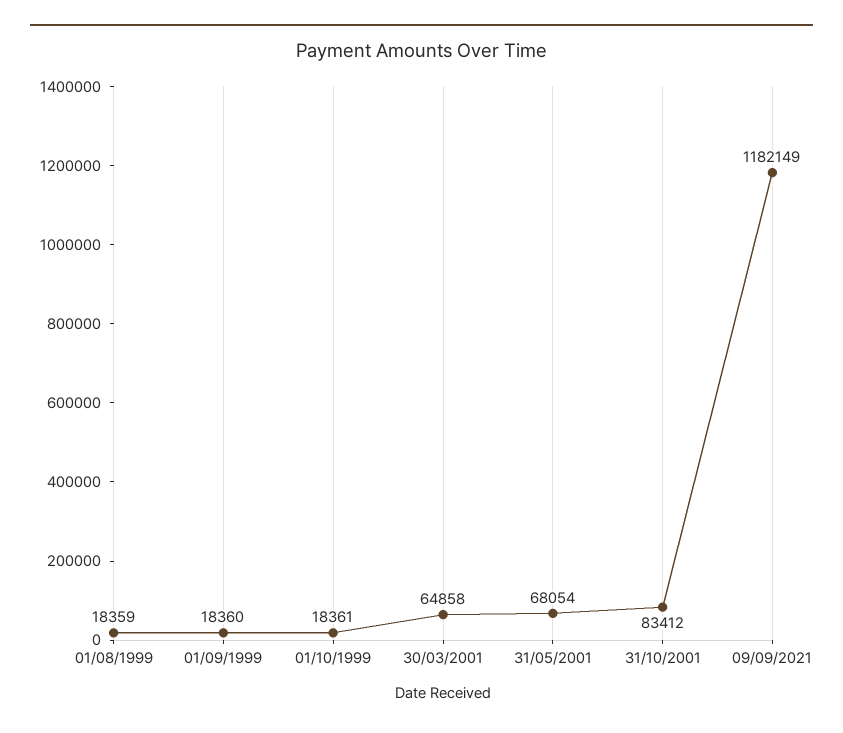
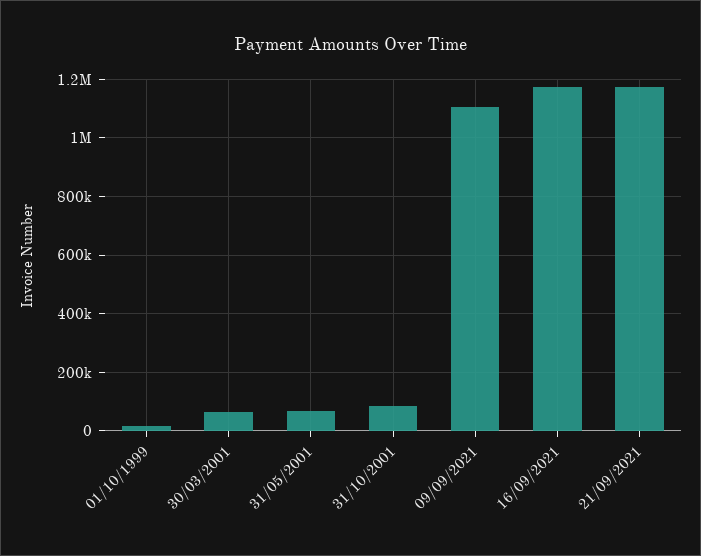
01/08/1999: 18359 -> none
01/09/1999: 18360 -> none
09/09/2021: 1182149 -> 1100000
16/09/2021: none -> 1175000
21/09/2021: none -> 1175000

